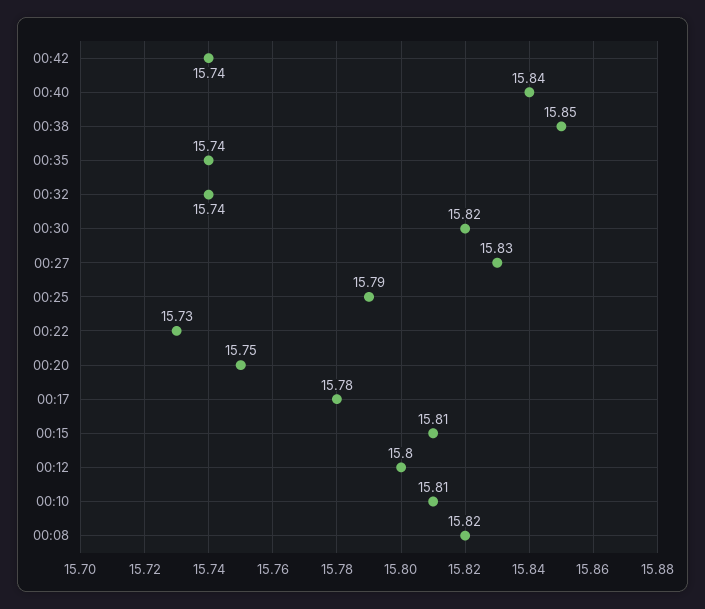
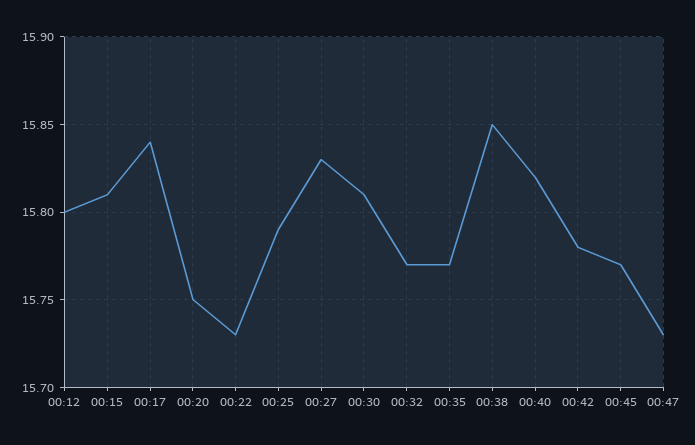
00:42: 15.74 -> 15.78
00:40: 15.84 -> 15.82
00:35: 15.74 -> 15.77
00:32: 15.74 -> 15.77
00:30: 15.82 -> 15.81
00:17: 15.78 -> 15.84
00:10: 15.81 -> none
00:08: 15.82 -> none
00:45: none -> 15.77
00:47: none -> 15.73

